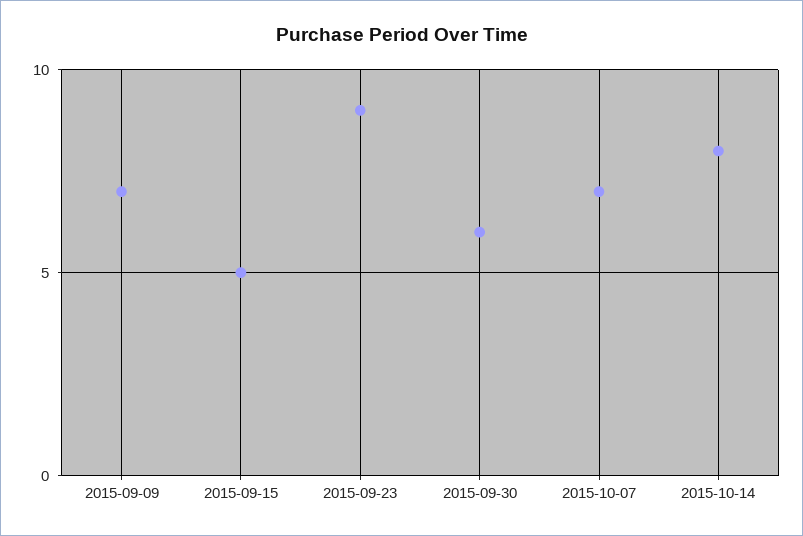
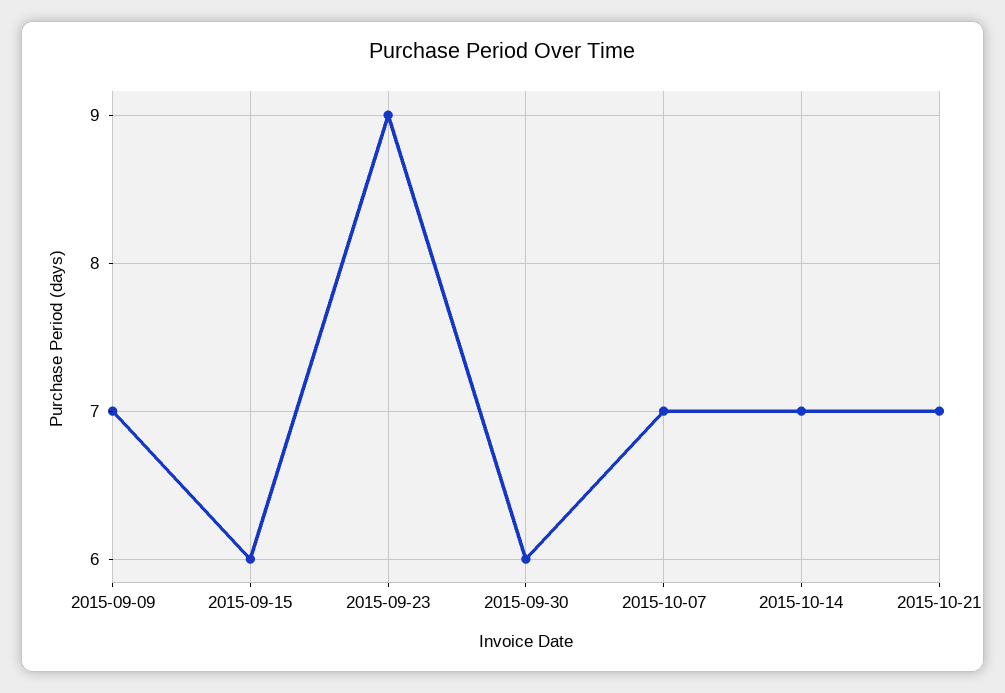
2015-09-15: 5 -> 6
2015-10-14: 8 -> 7
2015-10-21: none -> 7

